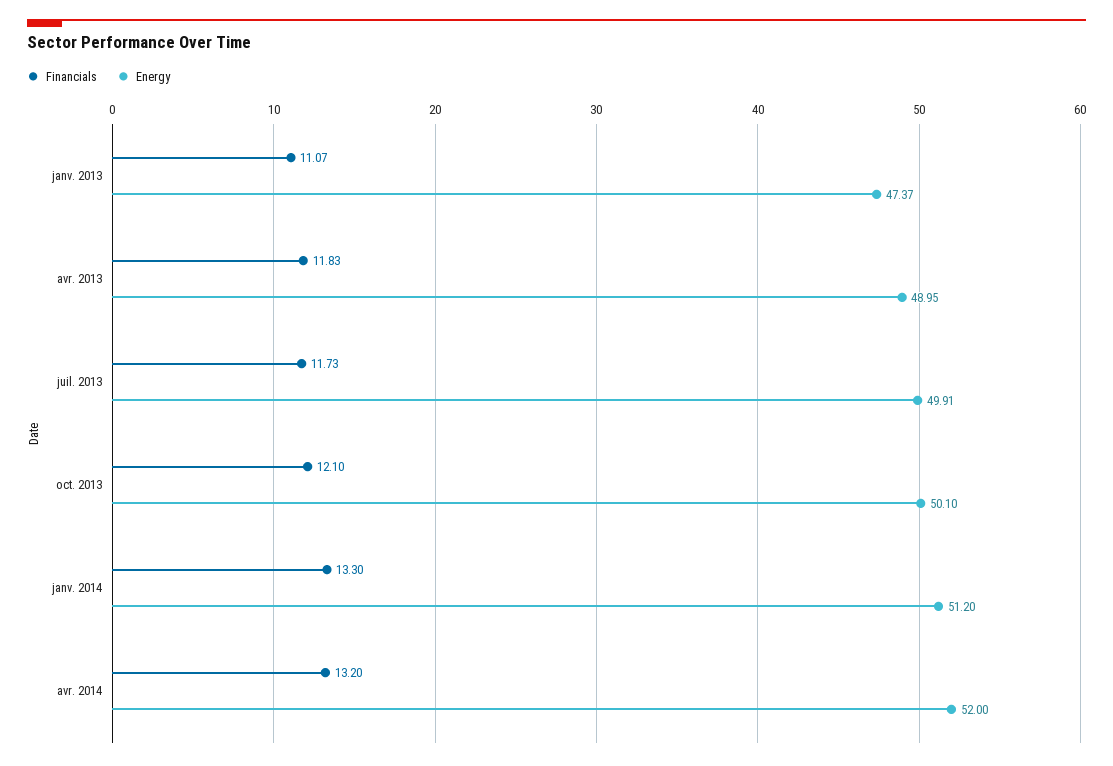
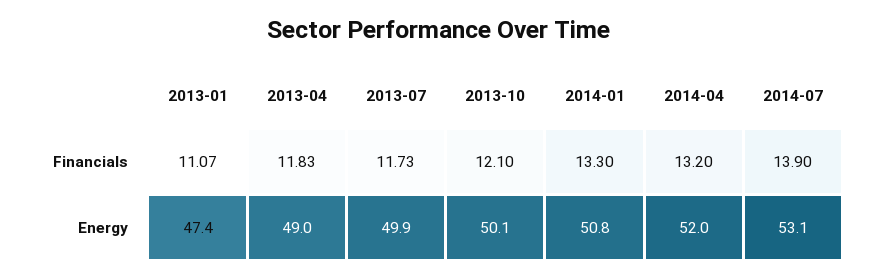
Energy, janv. 2014: 51.2 -> 50.8
Financials, 2014-07: none -> 13.9
Energy, 2014-07: none -> 53.1

